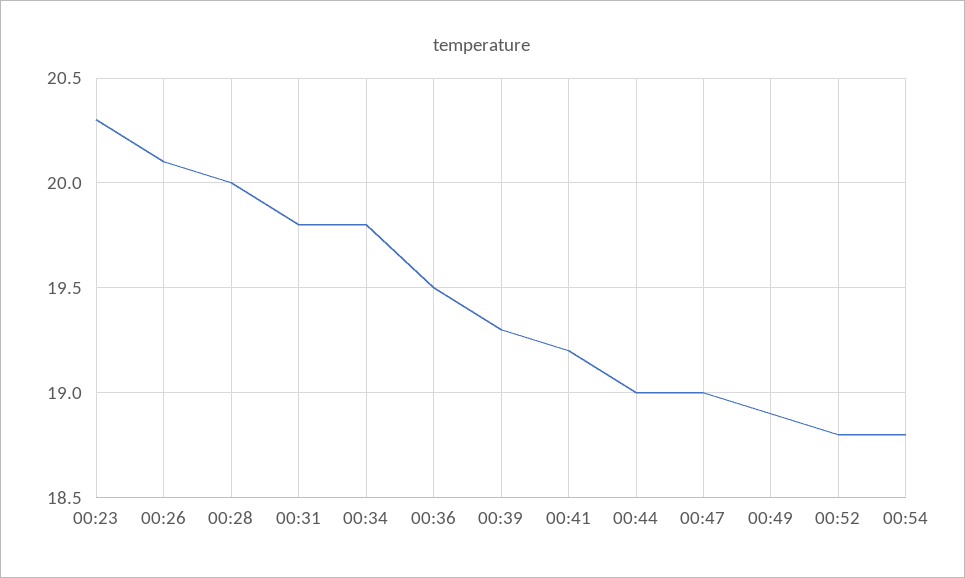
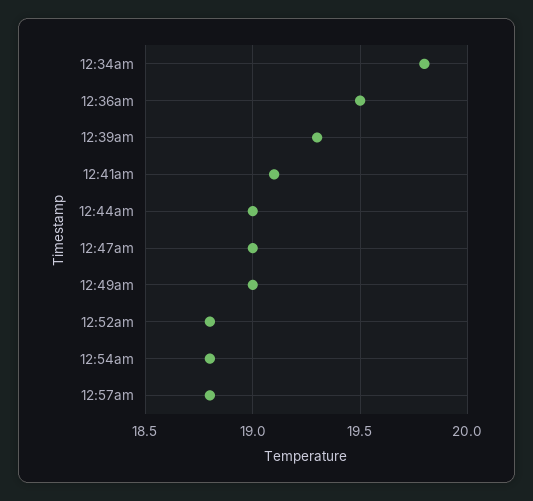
00:23: 20.3 -> none
00:26: 20.1 -> none
00:28: 20 -> none
00:31: 19.8 -> none
00:41: 19.2 -> 19.1
00:49: 18.9 -> 19
12:57am: none -> 18.8

